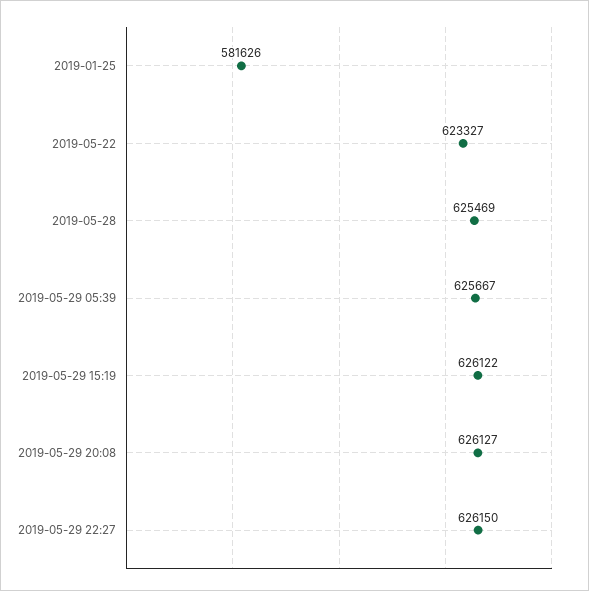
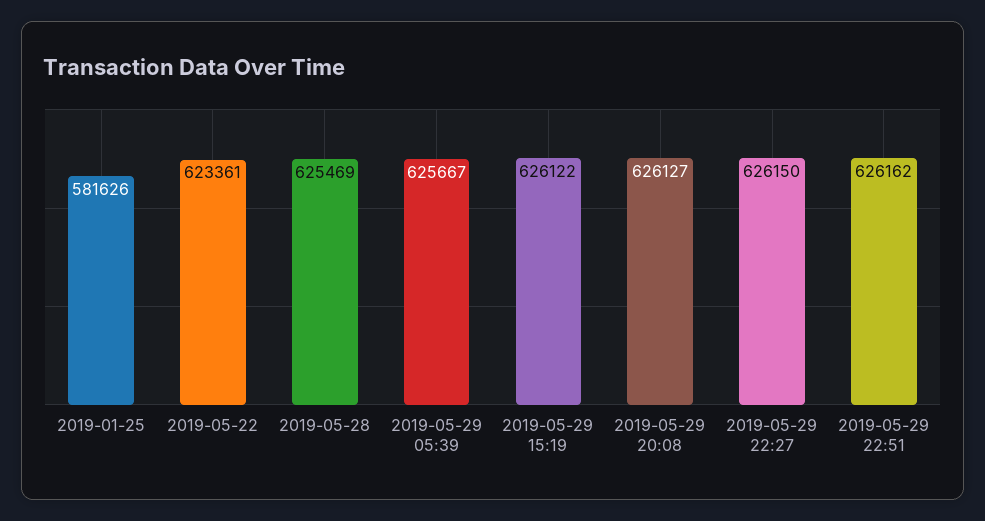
2019-05-22: 623327 -> 623361
2019-05-29 22:51: none -> 626162

